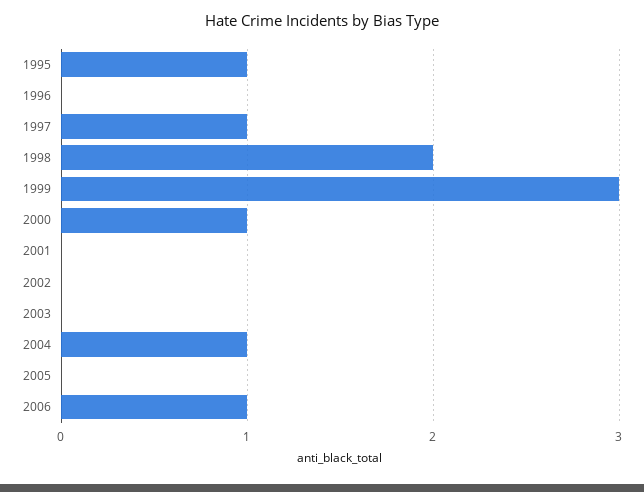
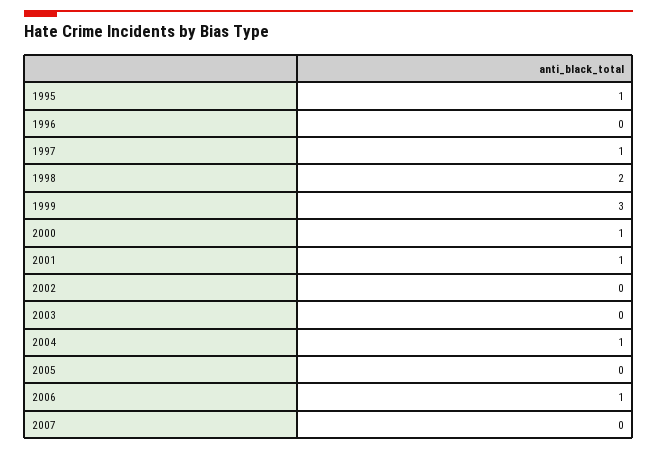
2001: 0 -> 1
2007: none -> 0

